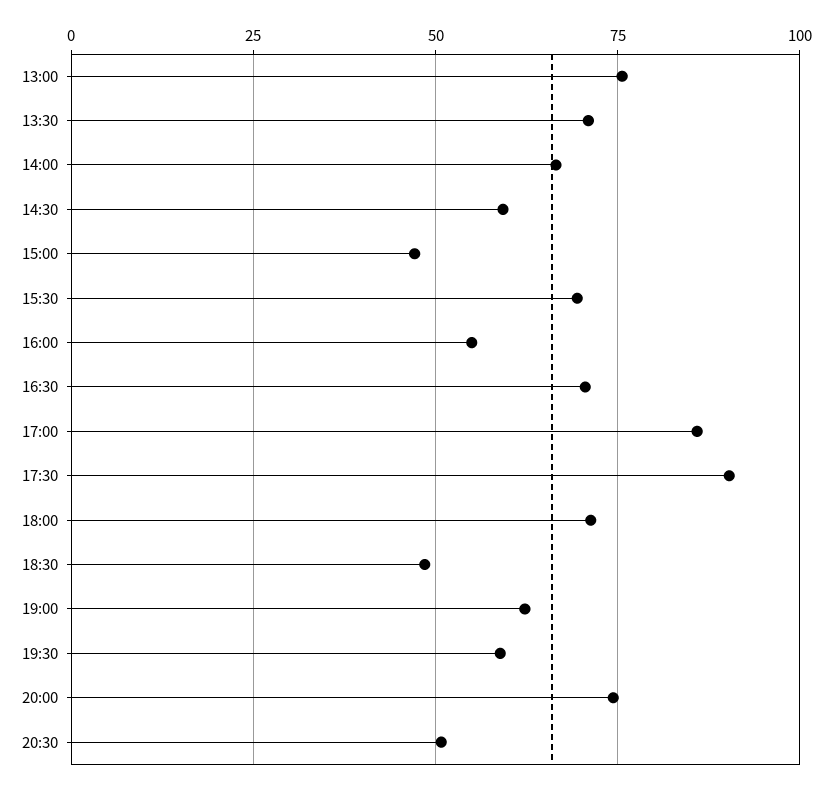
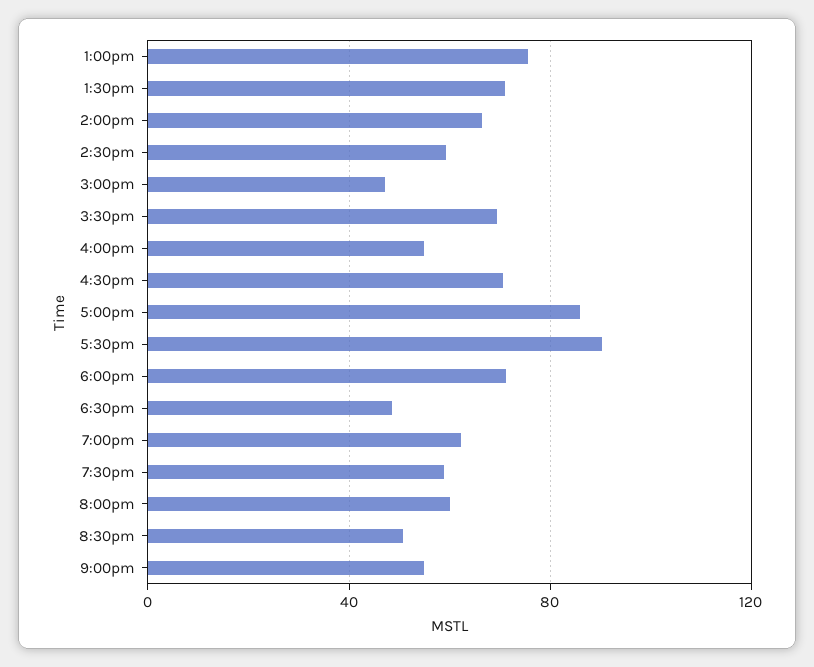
20:00: 75 -> 60
9:00pm: none -> 55

